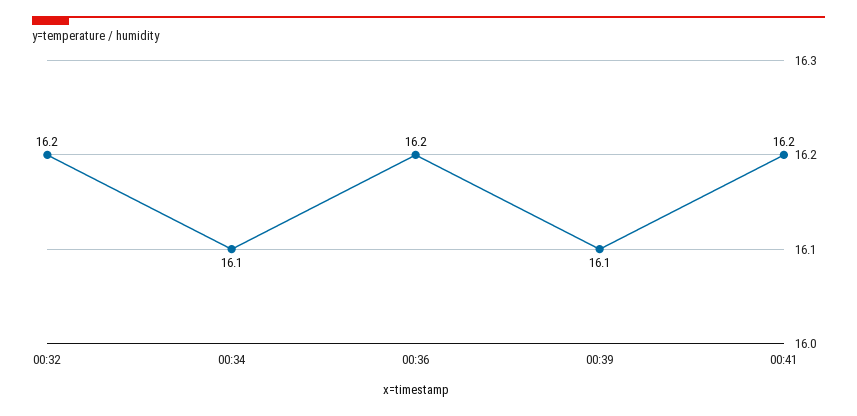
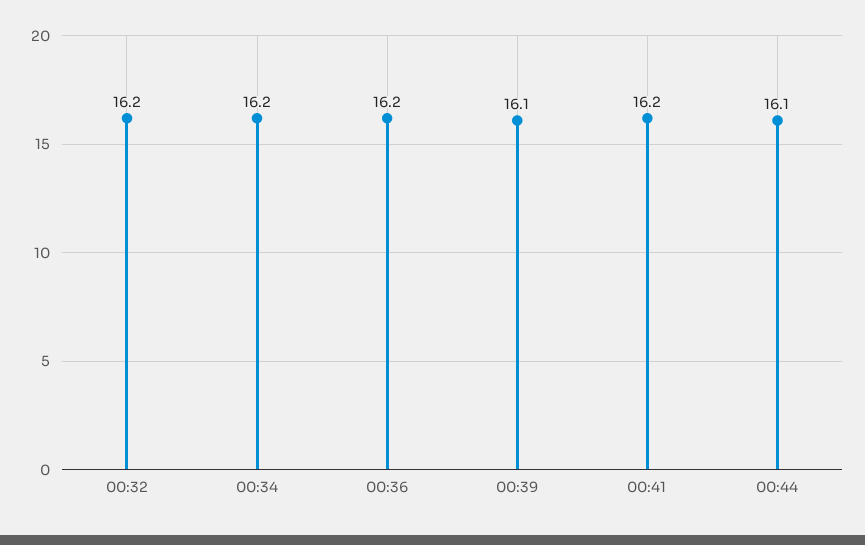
00:34: 16.1 -> 16.2
00:44: none -> 16.1

